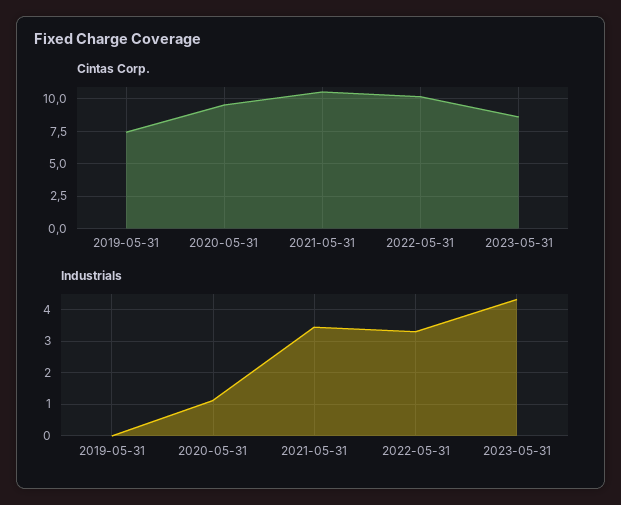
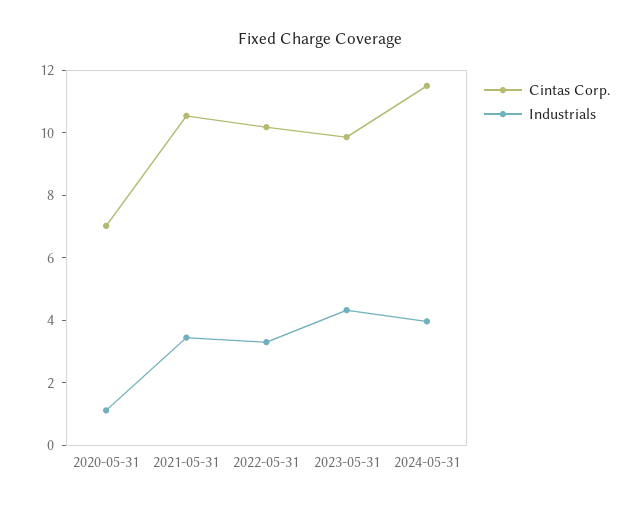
Cintas Corp., 2019-05-31: 7.5 -> none
Cintas Corp., 2020-05-31: 9.5 -> 7
Cintas Corp., 2023-05-31: 8.5 -> 10
Industrials, 2019-05-31: 0 -> none
Cintas Corp., 2024-05-31: none -> 11.5
Industrials, 2024-05-31: none -> 4

